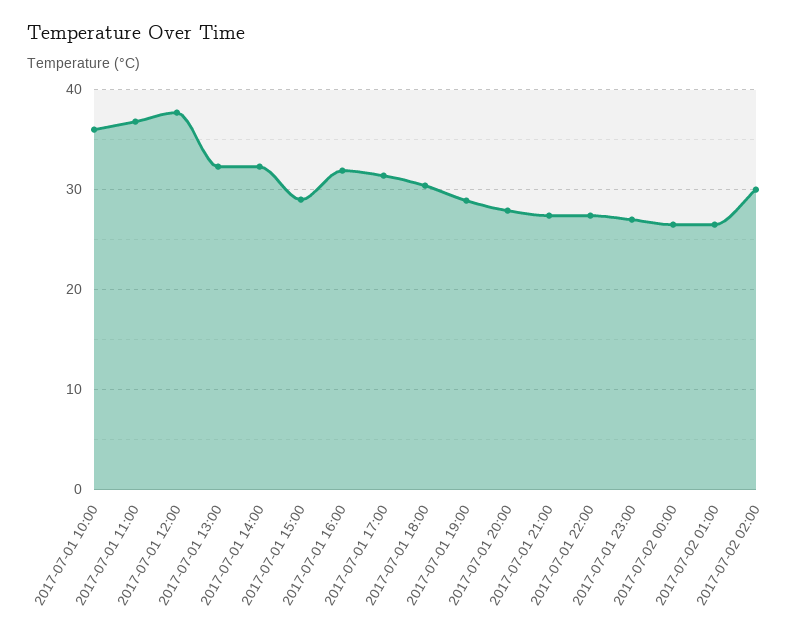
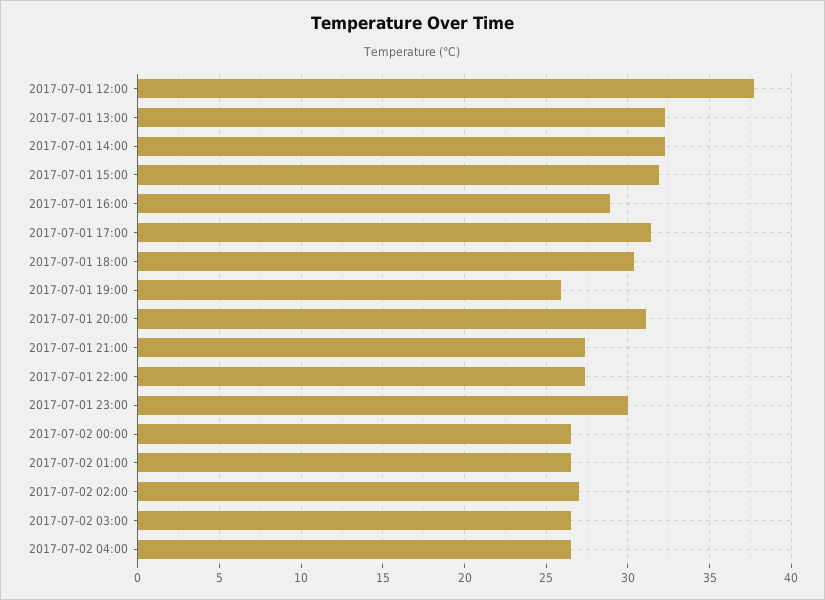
2017-07-01 10:00: 36 -> none
2017-07-01 11:00: 37 -> none
2017-07-01 15:00: 29 -> 32
2017-07-01 16:00: 32 -> 29
2017-07-01 19:00: 29 -> 26
2017-07-01 20:00: 28 -> 31
2017-07-01 23:00: 27 -> 30
2017-07-02 02:00: 30 -> 27
2017-07-02 03:00: none -> 26.5
2017-07-02 04:00: none -> 26.5

